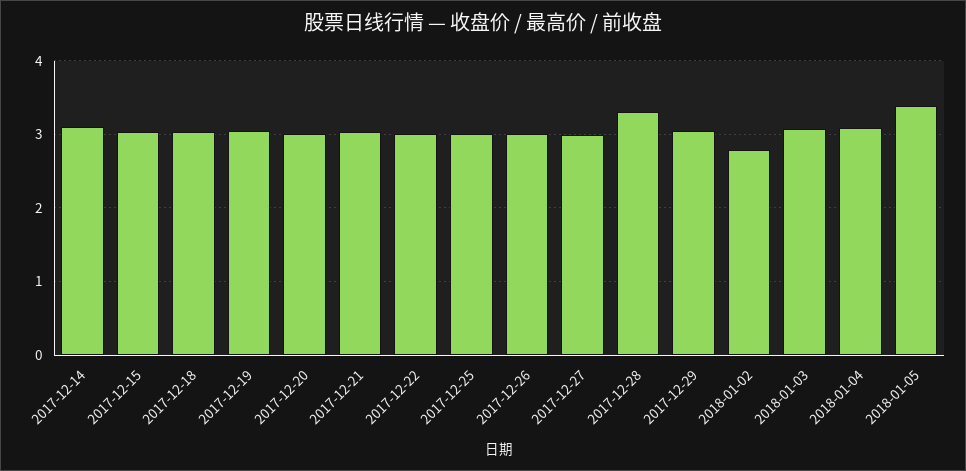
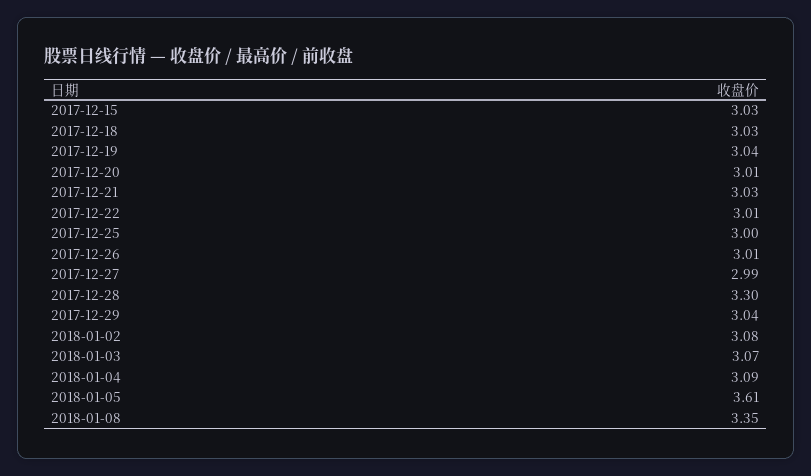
2017-12-14: 3.1 -> none
2018-01-02: 2.8 -> 3.08
2018-01-05: 3.4 -> 3.61
2018-01-08: none -> 3.35

